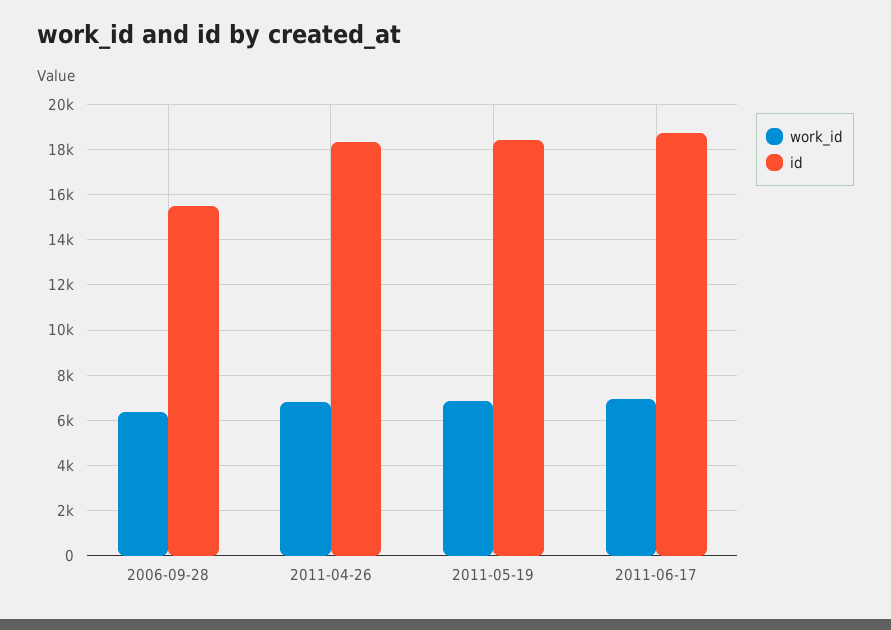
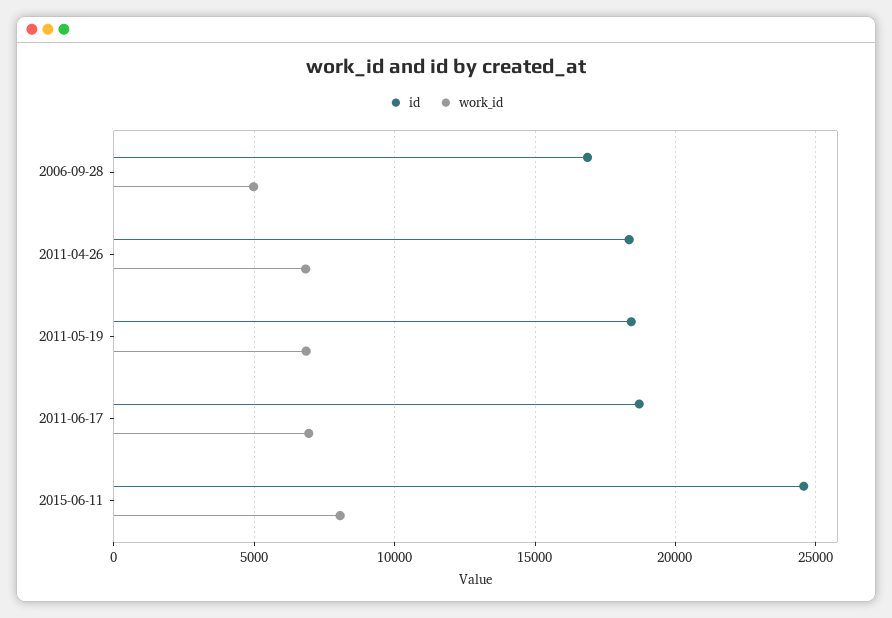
work_id, 2006-09-28: 6500 -> 5000
id, 2006-09-28: 15500 -> 17000
id, 2015-06-11: none -> 24500
work_id, 2015-06-11: none -> 8000

